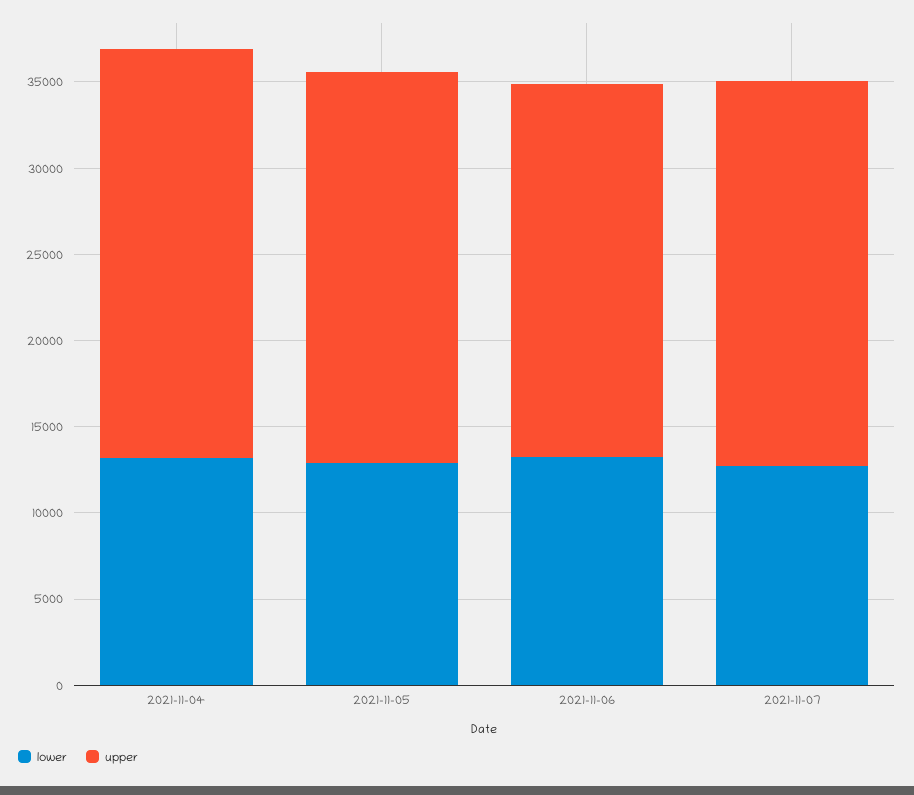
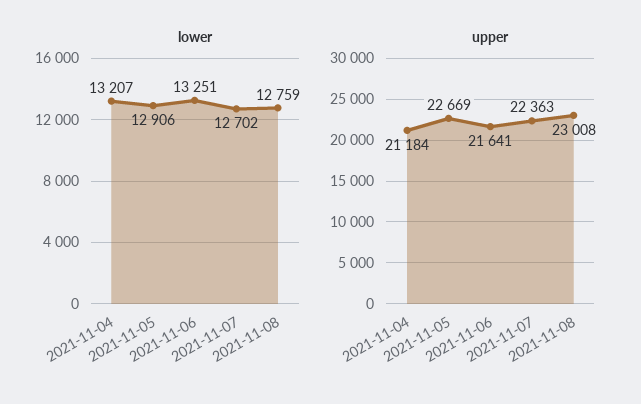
upper, 2021-11-04: 24000 -> 21184
lower, 2021-11-08: none -> 12759
upper, 2021-11-08: none -> 23008

